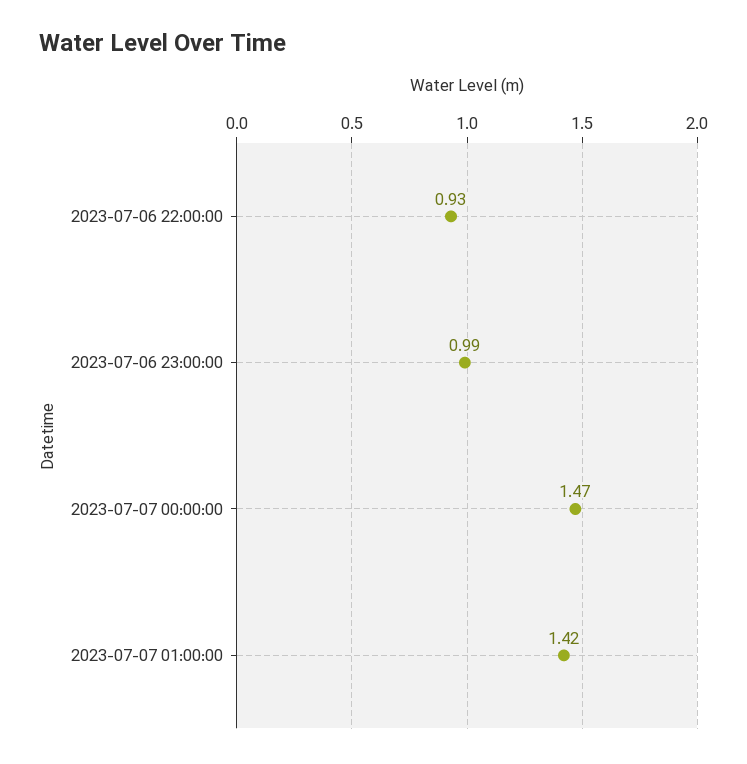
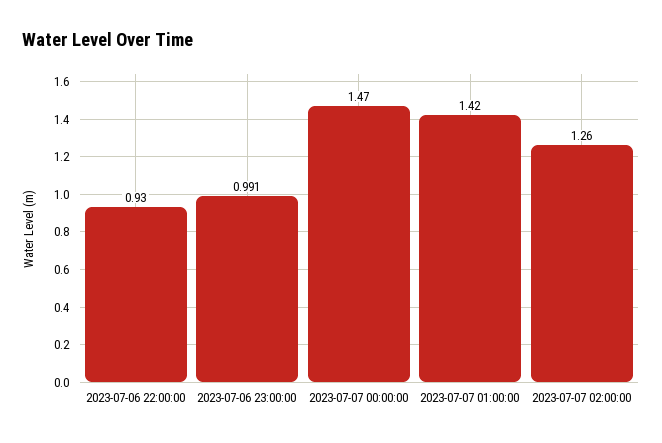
2023-07-07 02:00:00: none -> 1.26

